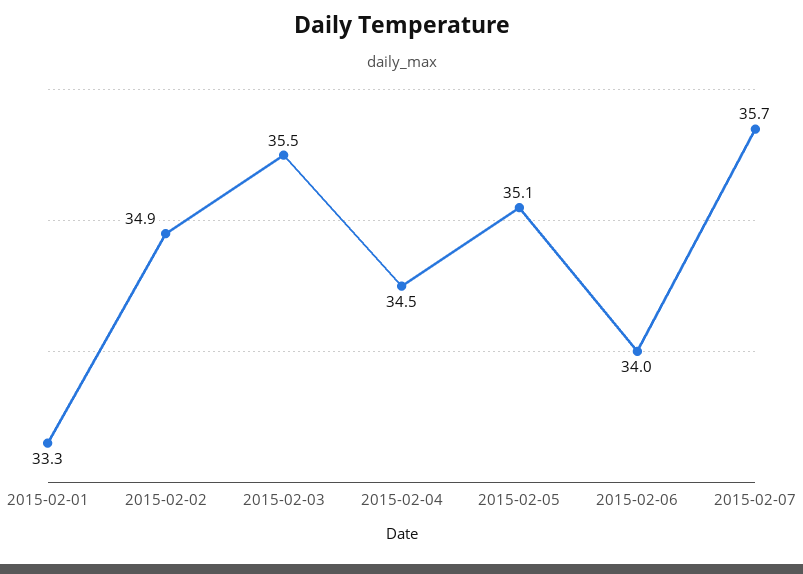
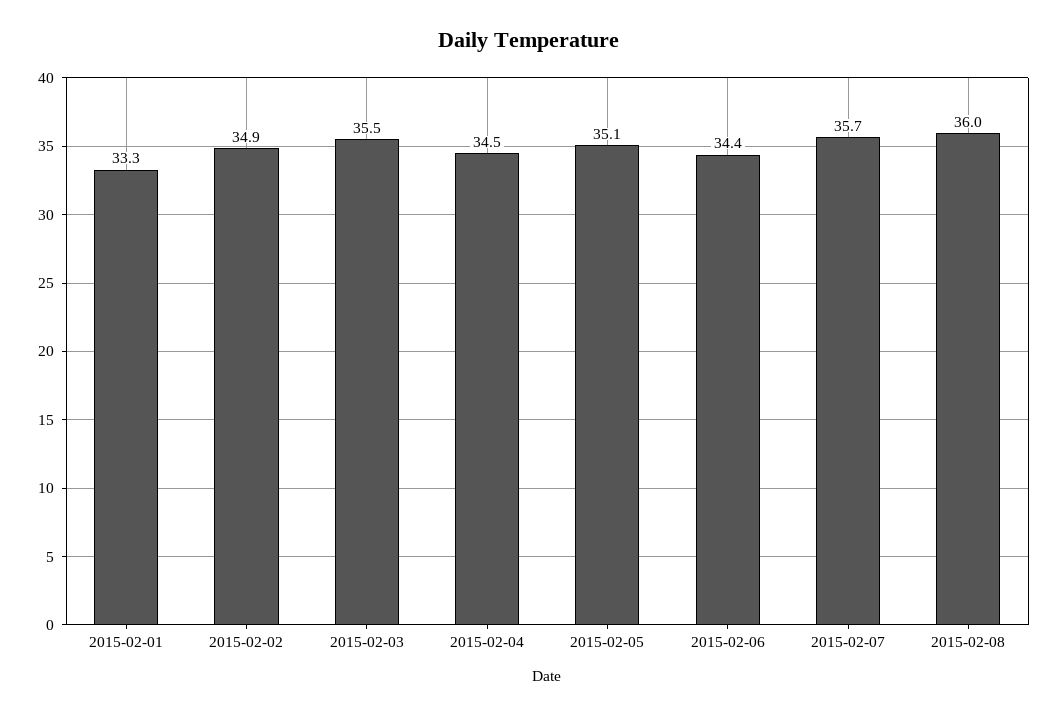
2015-02-06: 34 -> 34.4
2015-02-08: none -> 36

